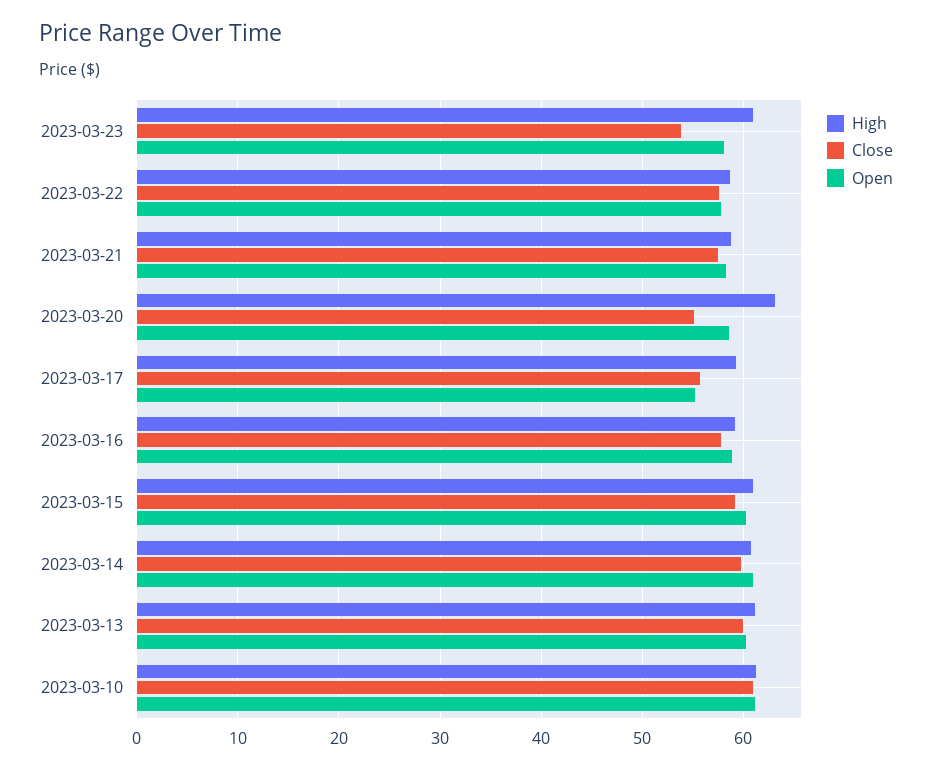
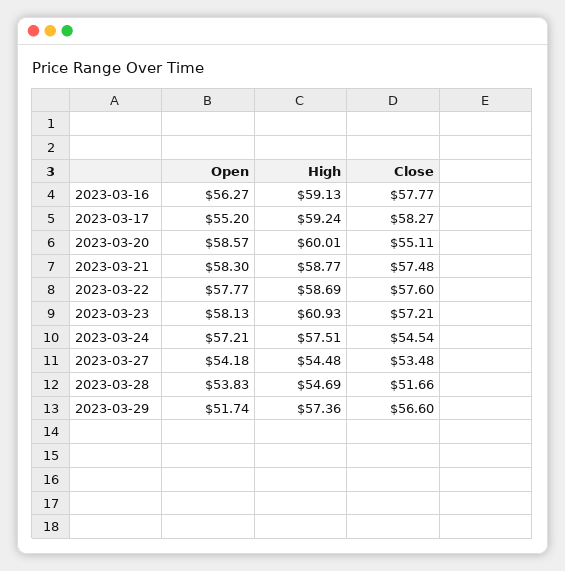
Close, 2023-03-23: 54 -> 57.21
High, 2023-03-20: 63 -> 60.01
Close, 2023-03-17: 56 -> 58.27
Open, 2023-03-16: 59 -> 56.27
High, 2023-03-15: 61 -> none
Close, 2023-03-15: 59 -> none
Open, 2023-03-15: 60 -> none
High, 2023-03-14: 61 -> none
Close, 2023-03-14: 60 -> none
Open, 2023-03-14: 61 -> none
High, 2023-03-13: 61 -> none
Close, 2023-03-13: 60 -> none
Open, 2023-03-13: 60 -> none
High, 2023-03-10: 61 -> none
Close, 2023-03-10: 61 -> none
Open, 2023-03-10: 61 -> none
Open, 2023-03-24: none -> 57.21
High, 2023-03-24: none -> 57.51
Close, 2023-03-24: none -> 54.54
Open, 2023-03-27: none -> 54.18
High, 2023-03-27: none -> 54.48
Close, 2023-03-27: none -> 53.48
Open, 2023-03-28: none -> 53.83
High, 2023-03-28: none -> 54.69
Close, 2023-03-28: none -> 51.66
Open, 2023-03-29: none -> 51.74
High, 2023-03-29: none -> 57.36
Close, 2023-03-29: none -> 56.6

